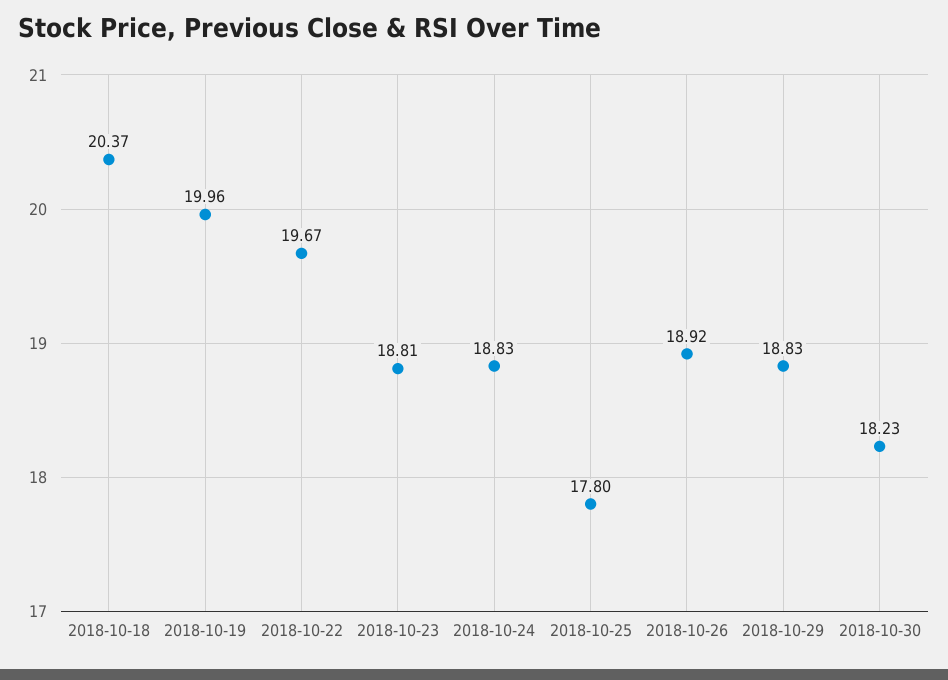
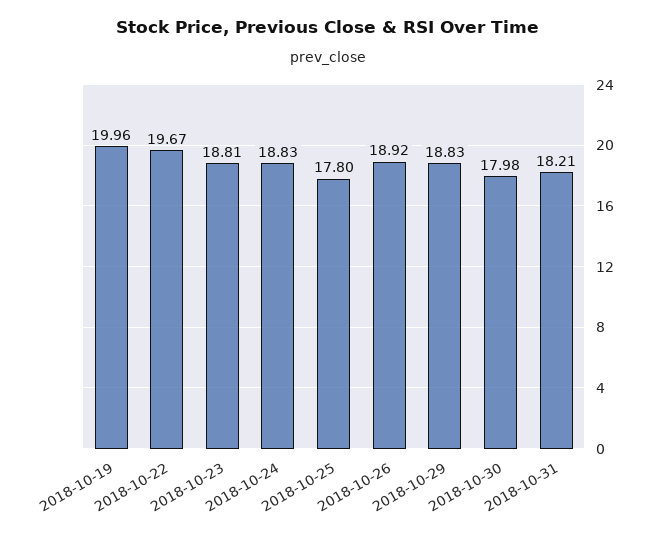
2018-10-18: 20.37 -> none
2018-10-30: 18.23 -> 17.98
2018-10-31: none -> 18.21

